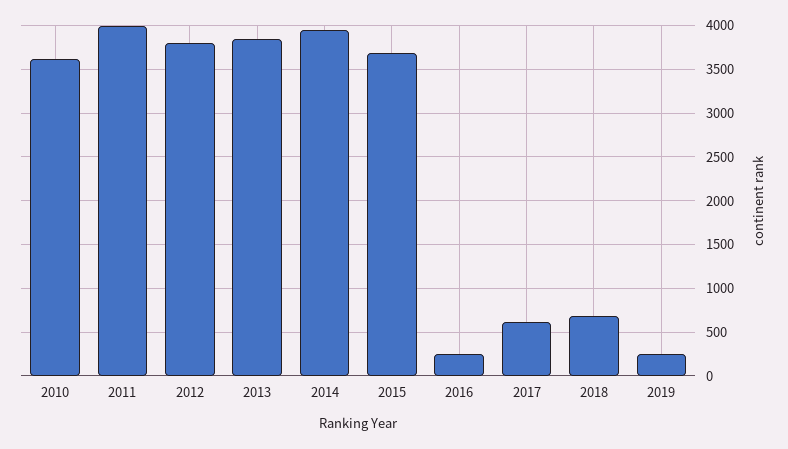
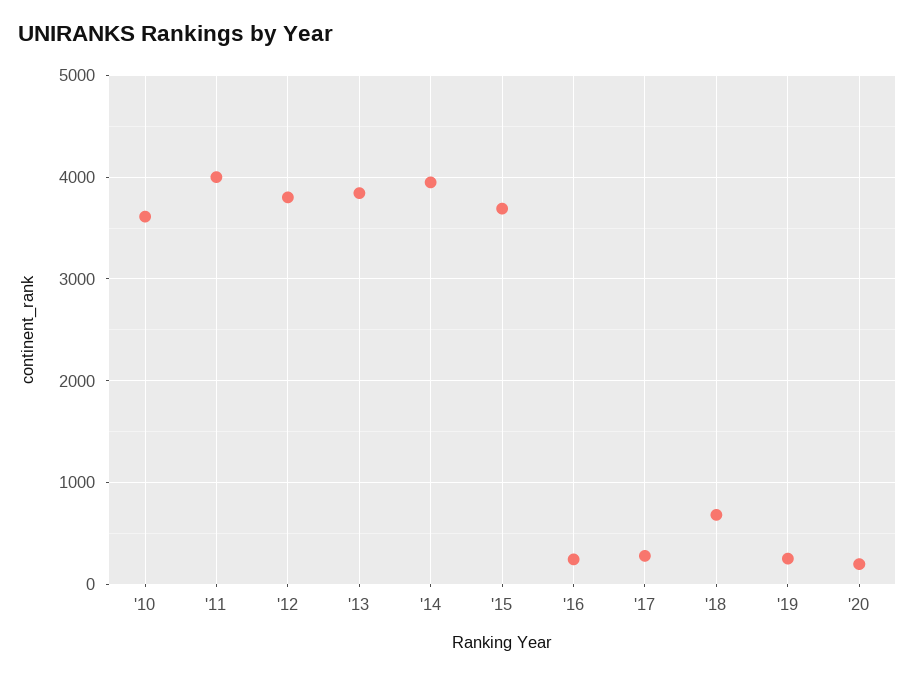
2017: 600 -> 300
'20: none -> 200

